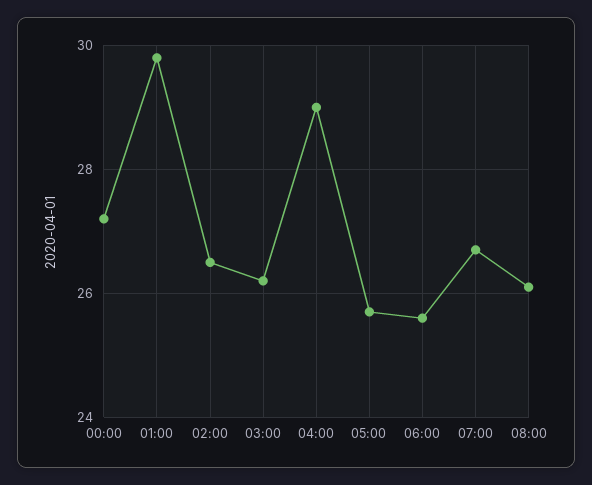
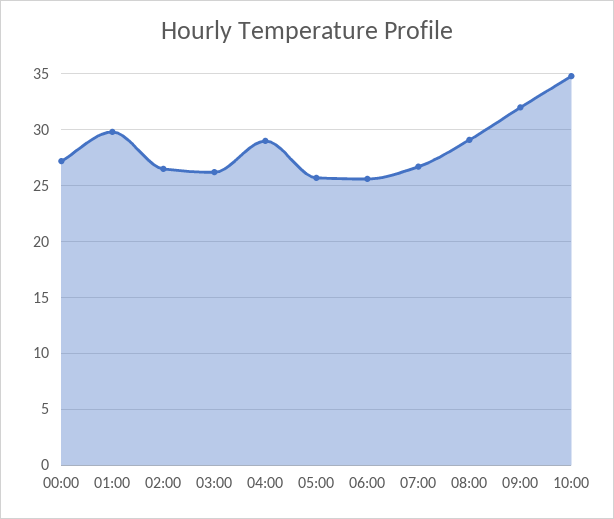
08:00: 26 -> 29
09:00: none -> 32
10:00: none -> 35

